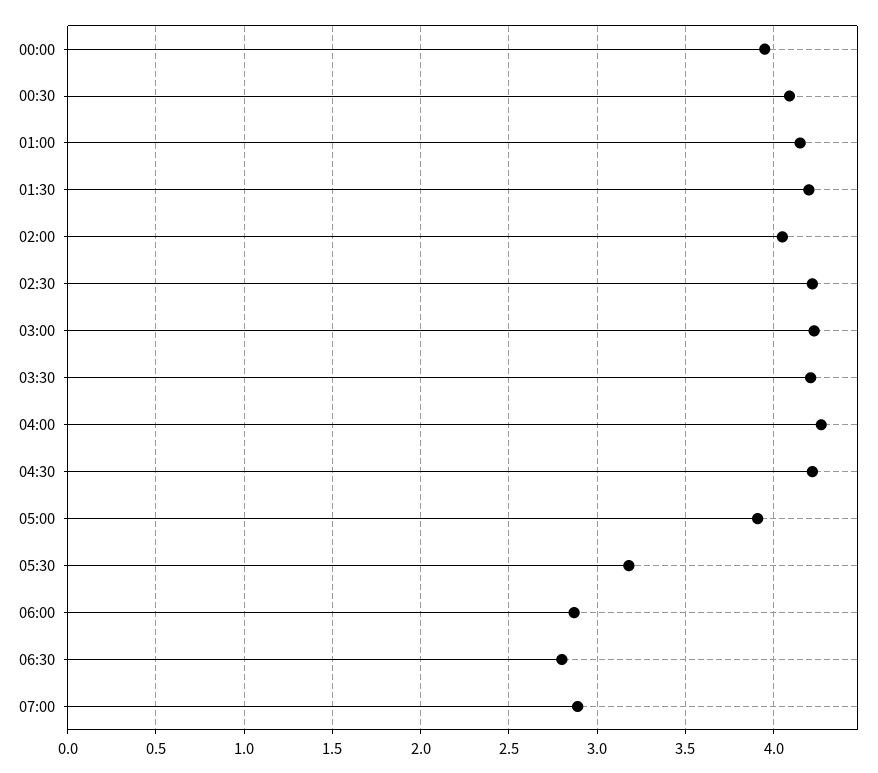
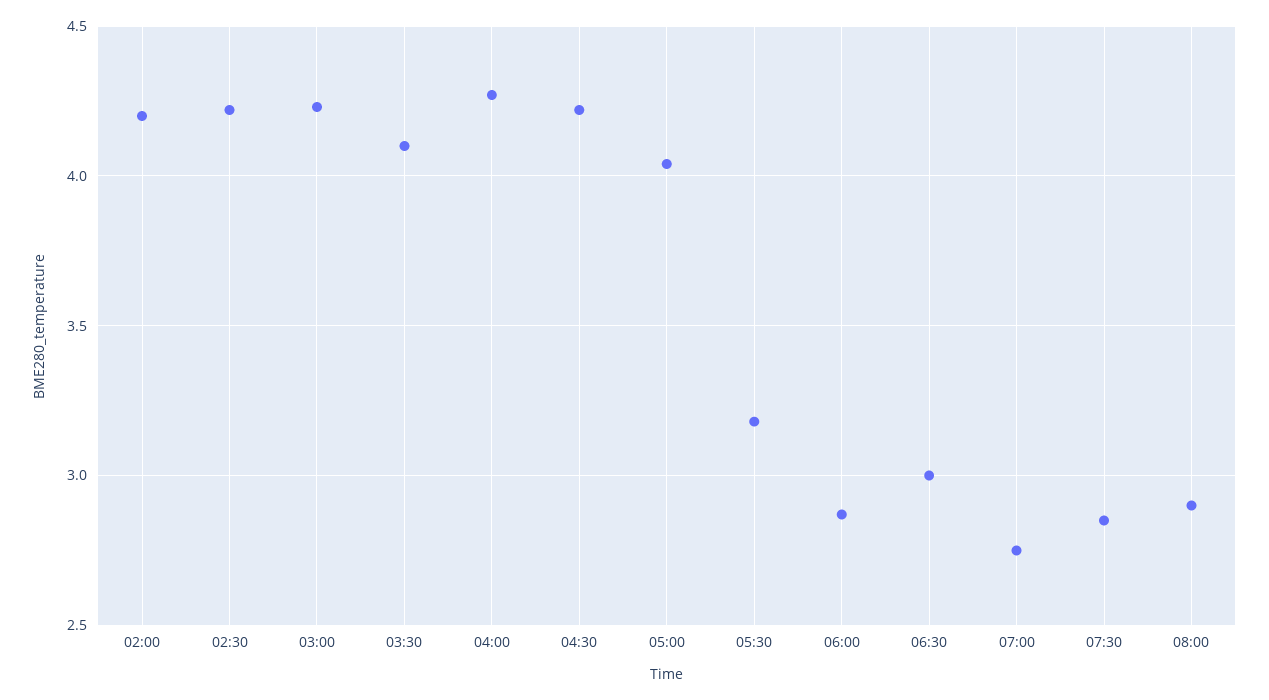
00:00: 3.95 -> none
00:30: 4.1 -> none
01:00: 4.15 -> none
01:30: 4.2 -> none
02:00: 4.05 -> 4.2
03:30: 4.2 -> 4.1
05:00: 3.9 -> 4.05
06:30: 2.8 -> 3
07:00: 2.9 -> 2.75
07:30: none -> 2.85
08:00: none -> 2.9

